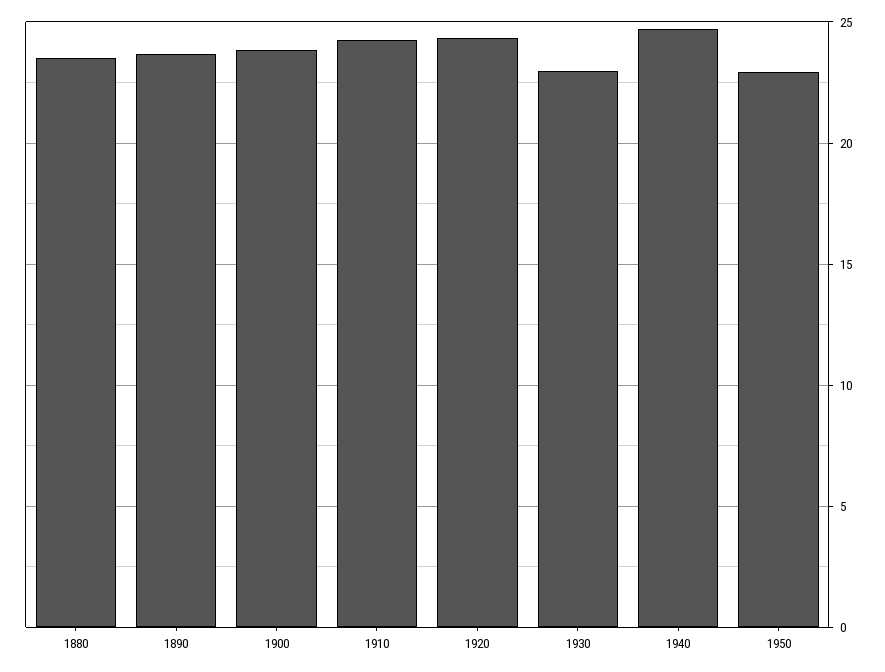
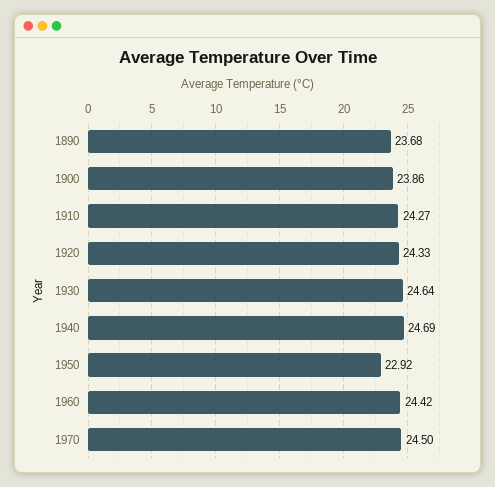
1880: 23.5 -> none
1930: 23 -> 24.64
1960: none -> 24.42
1970: none -> 24.5

